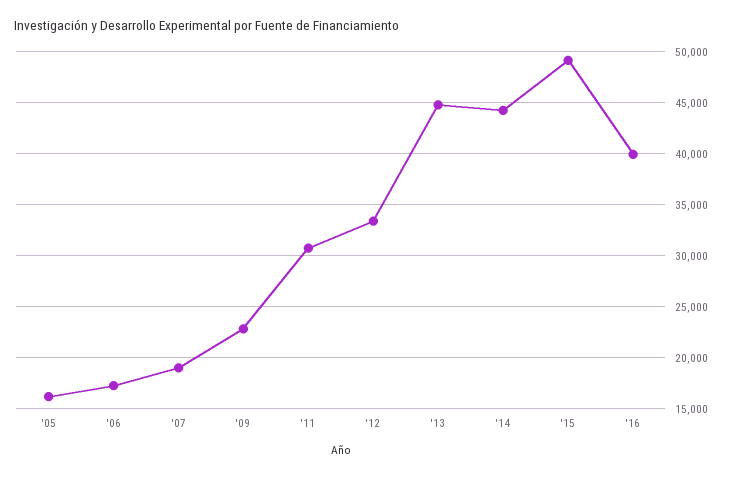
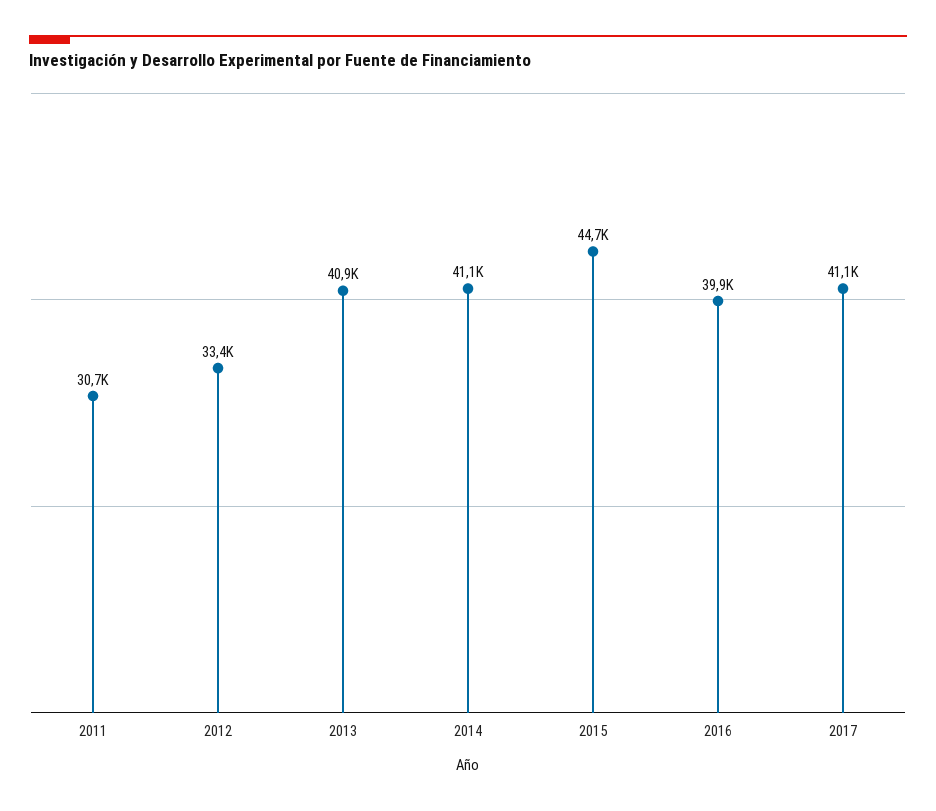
'05: 16000 -> none
'06: 17000 -> none
'07: 19000 -> none
'09: 23000 -> none
'13: 45000 -> 40900
'14: 44000 -> 41100
'15: 49000 -> 44700
2017: none -> 41100

